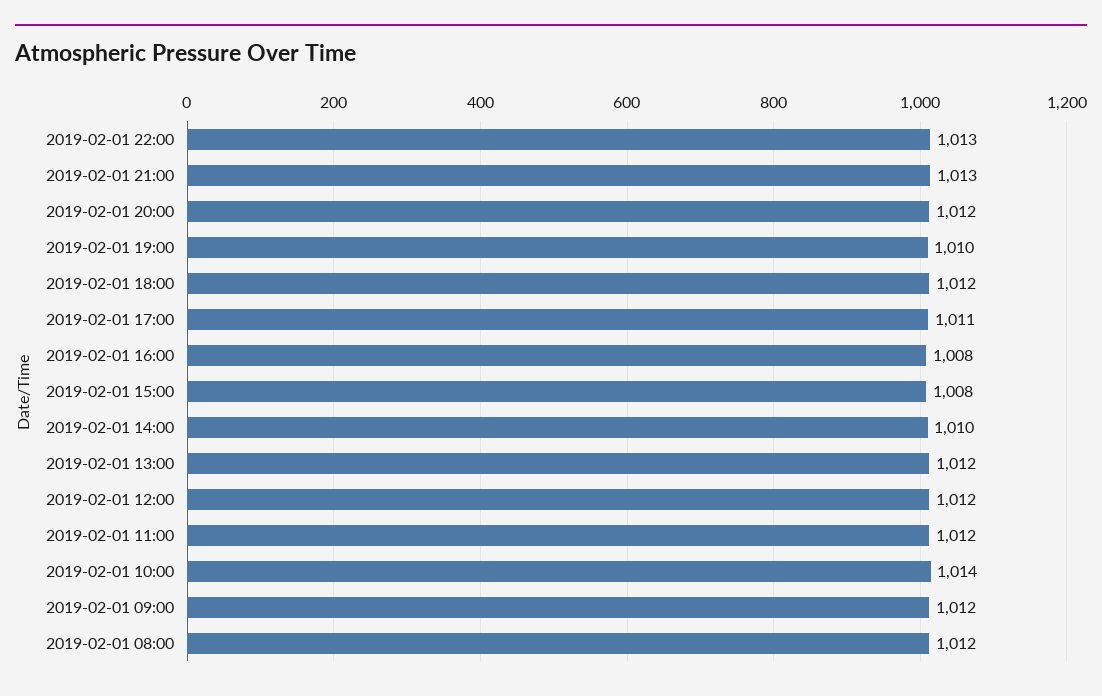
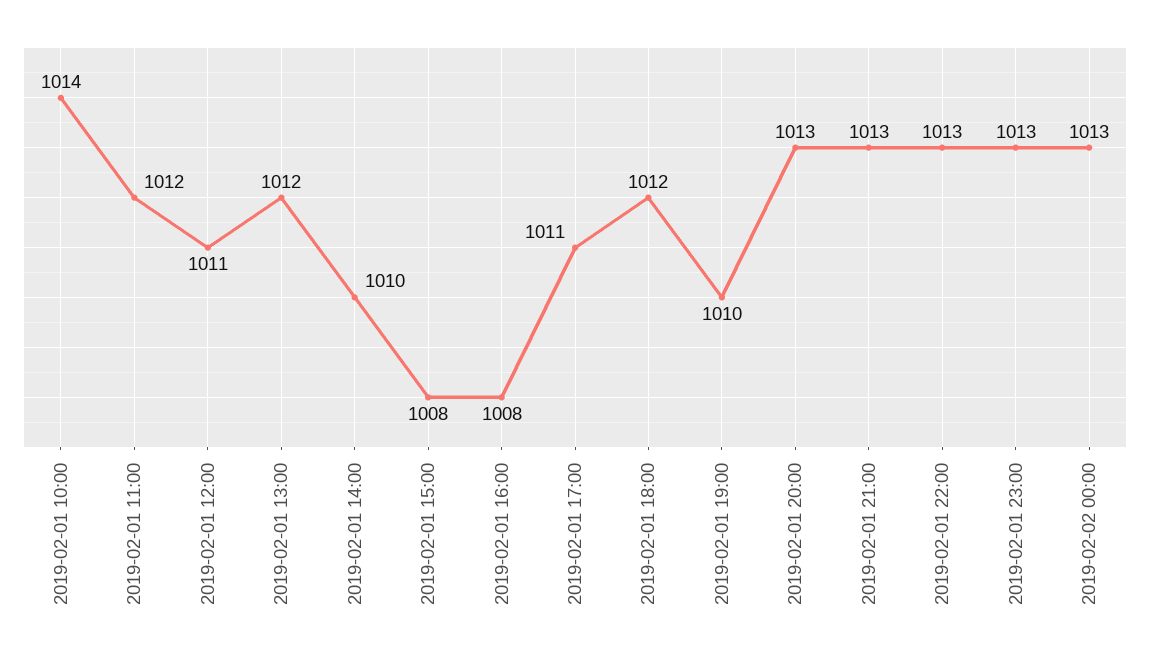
2019-02-01 20:00: 1012 -> 1013
2019-02-01 12:00: 1012 -> 1011
2019-02-01 09:00: 1012 -> none
2019-02-01 08:00: 1012 -> none
2019-02-01 23:00: none -> 1013
2019-02-02 00:00: none -> 1013

